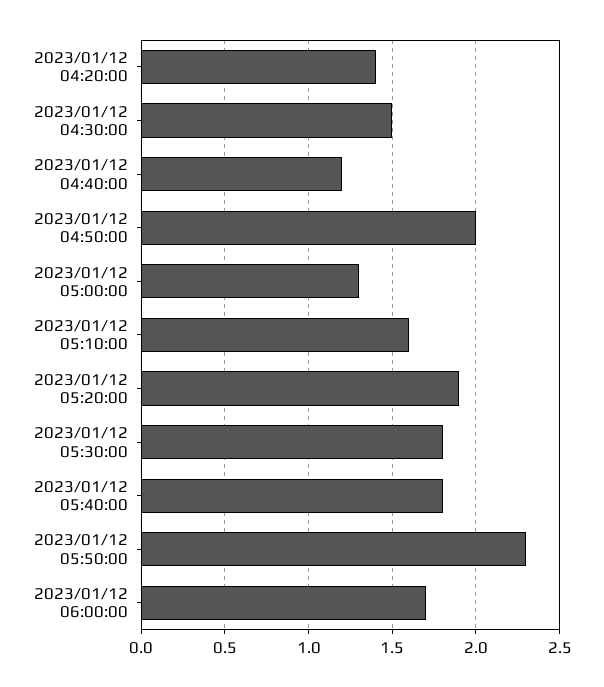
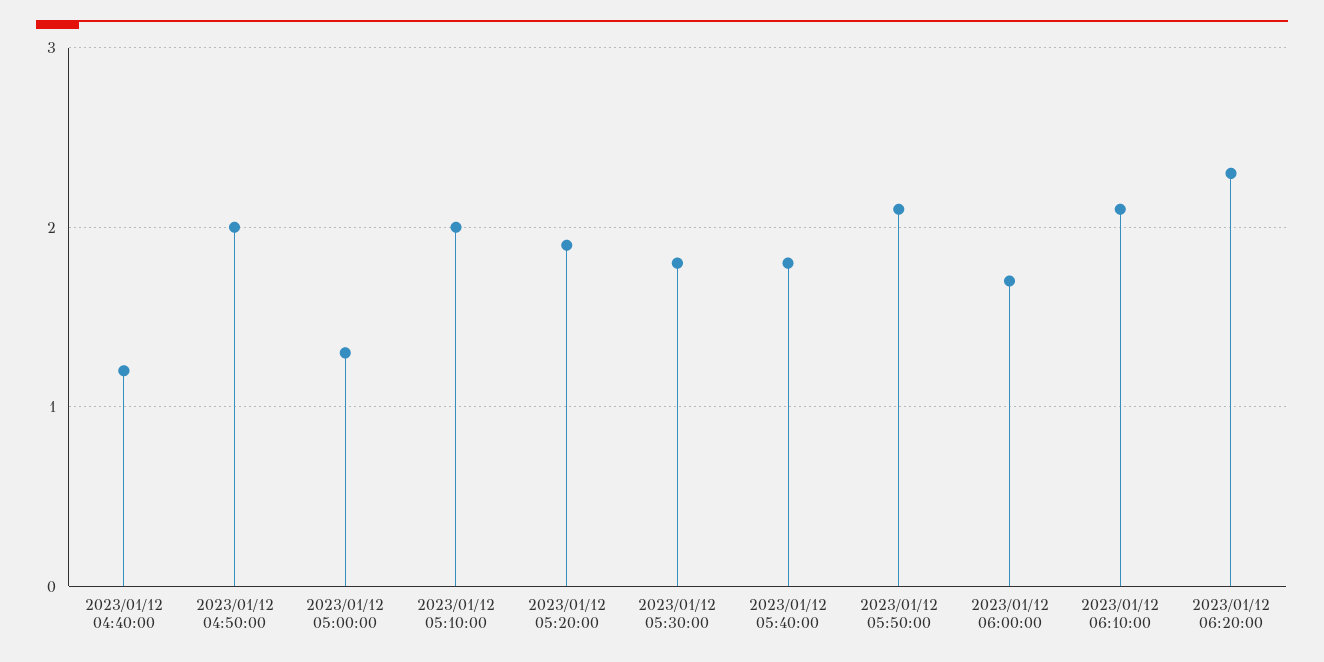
2023/01/12 04:20:00: 1.4 -> none
2023/01/12 04:30:00: 1.5 -> none
2023/01/12 05:10:00: 1.6 -> 2
2023/01/12 05:50:00: 2.3 -> 2.1
2023/01/12 06:10:00: none -> 2.1
2023/01/12 06:20:00: none -> 2.3

